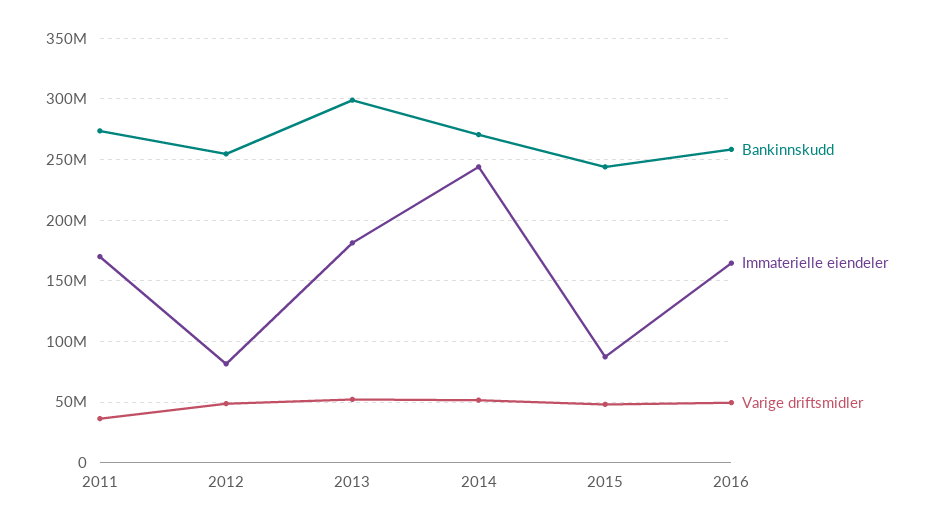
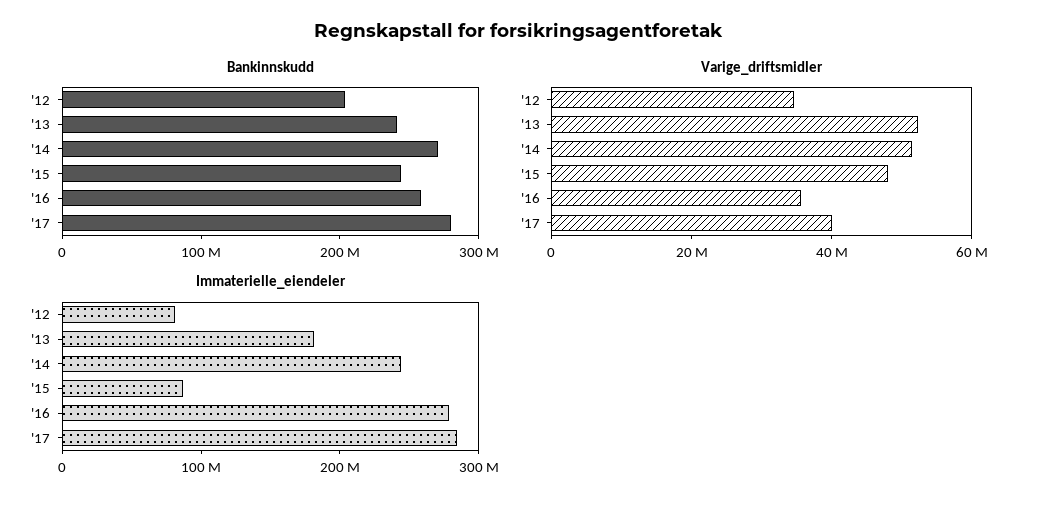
Bankinnskudd, 2011: 275000000 -> none
Immaterielle eiendeler, 2011: 170000000 -> none
Varige driftsmidler, 2011: 35000000 -> none
Bankinnskudd, 2012: 255000000 -> 200000000
Varige driftsmidler, 2012: 50000000 -> 35000000
Bankinnskudd, 2013: 300000000 -> 240000000
Immaterielle eiendeler, 2016: 165000000 -> 280000000
Varige driftsmidler, 2016: 50000000 -> 35000000
Bankinnskudd, '17: none -> 280000000
Varige driftsmidler, '17: none -> 40000000
Immaterielle eiendeler, '17: none -> 280000000

